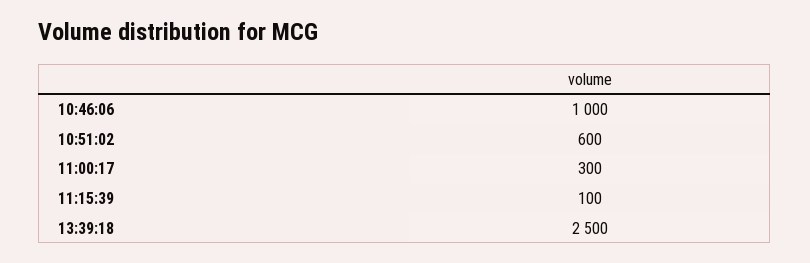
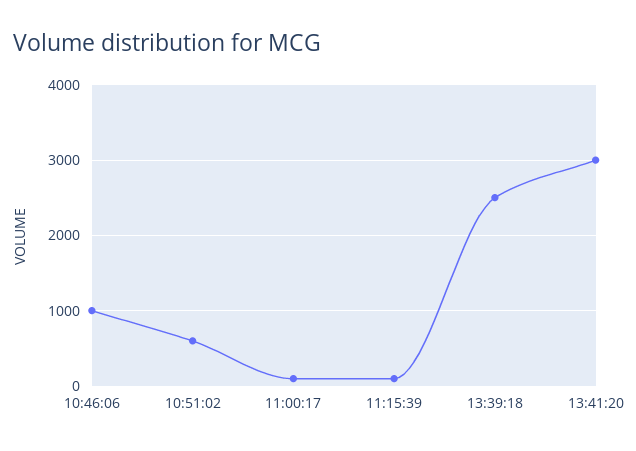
11:00:17: 300 -> 100
13:41:20: none -> 3000

